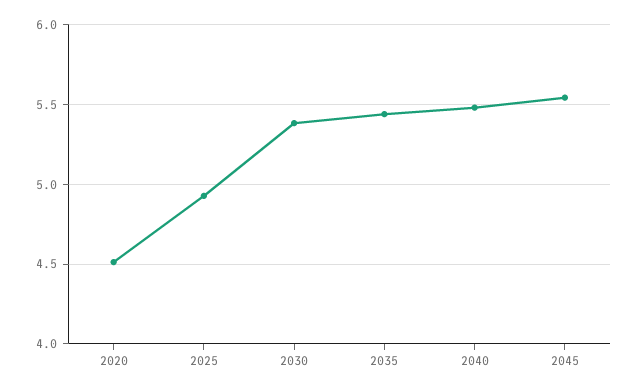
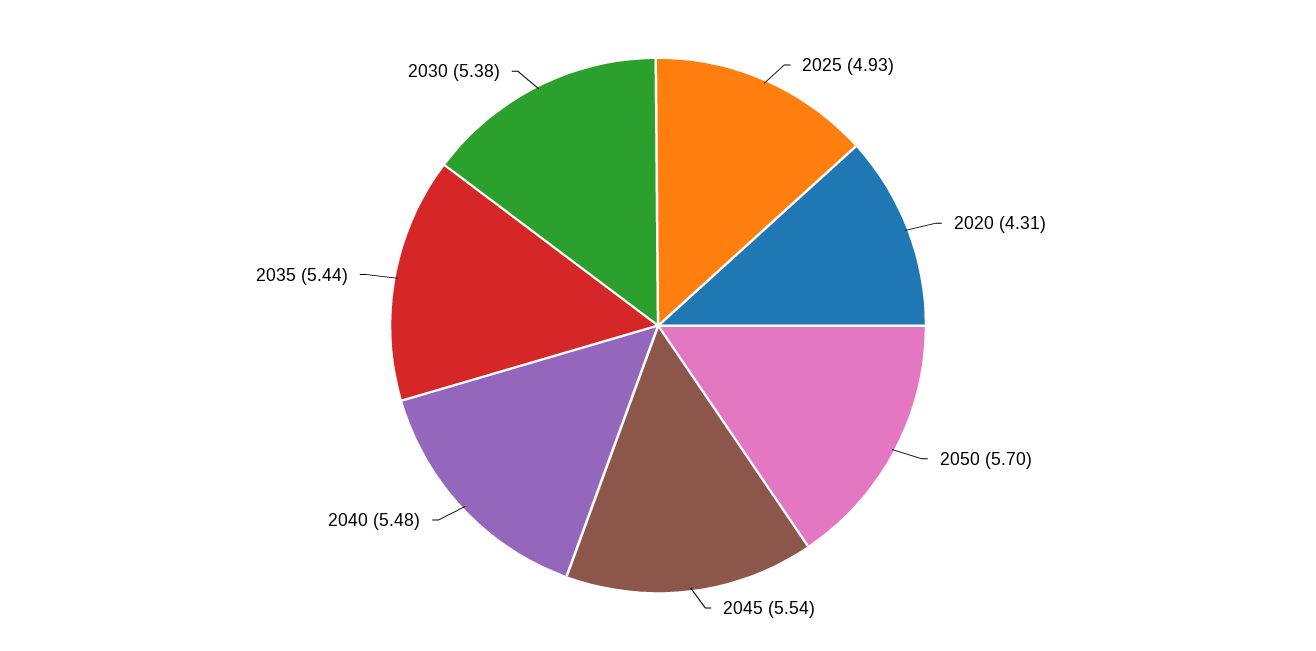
2020: 4.5 -> 4.31
2050: none -> 5.7

